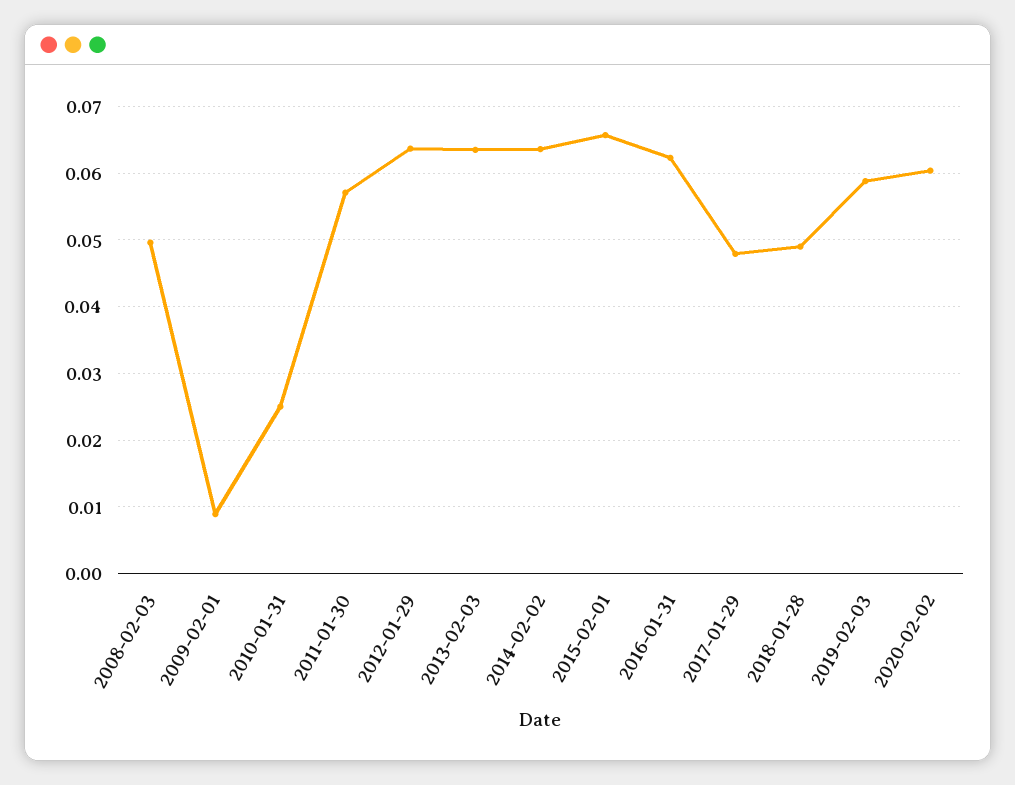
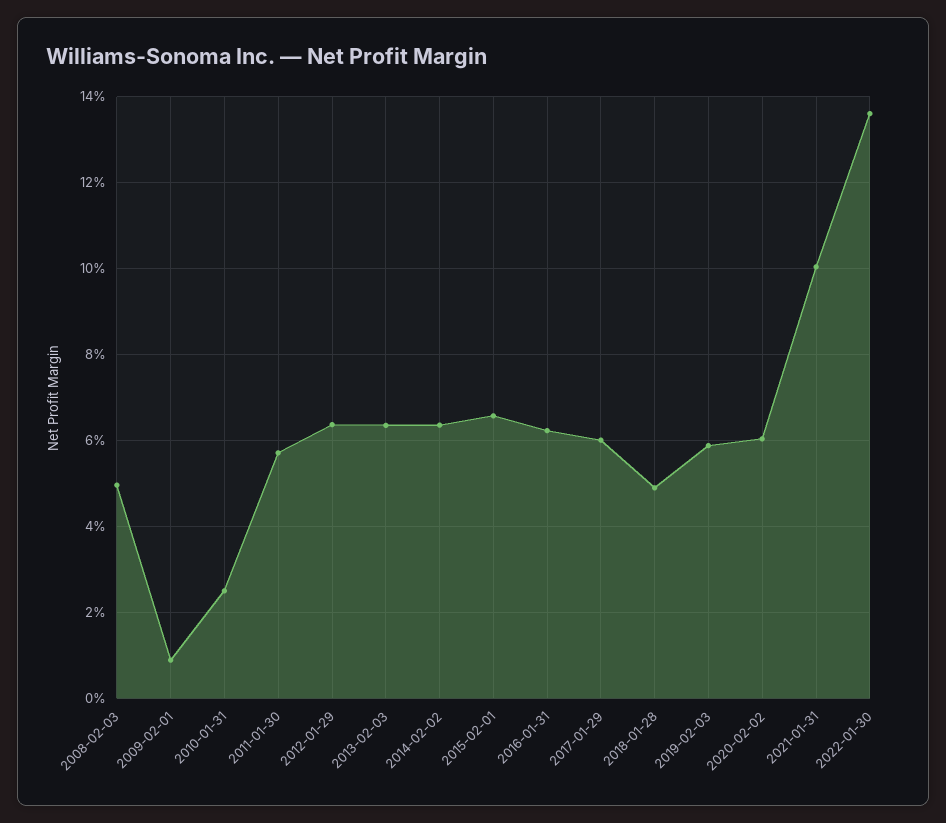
2017-01-29: 0.048 -> 0.06
2021-01-31: none -> 0.1
2022-01-30: none -> 0.136

